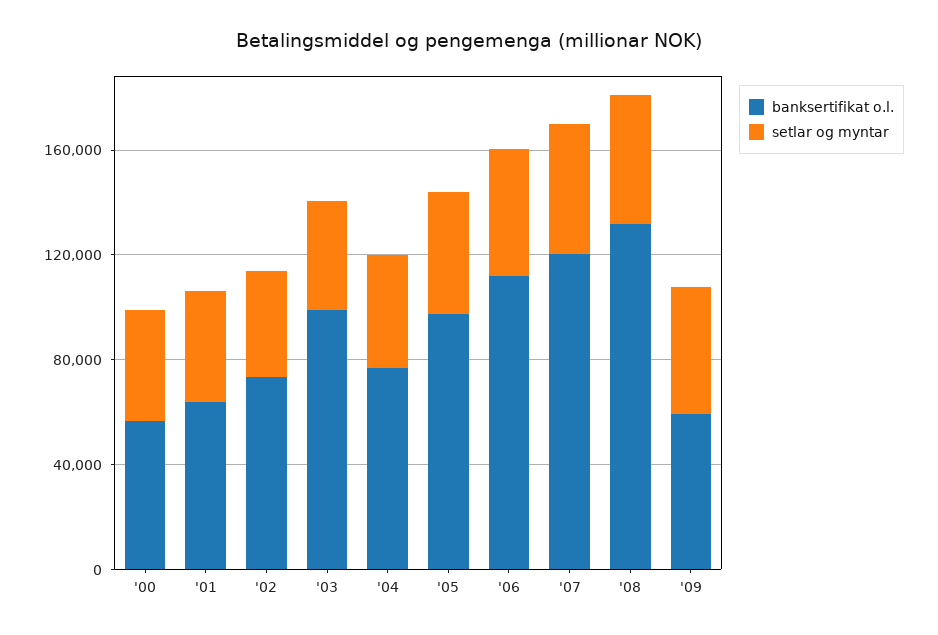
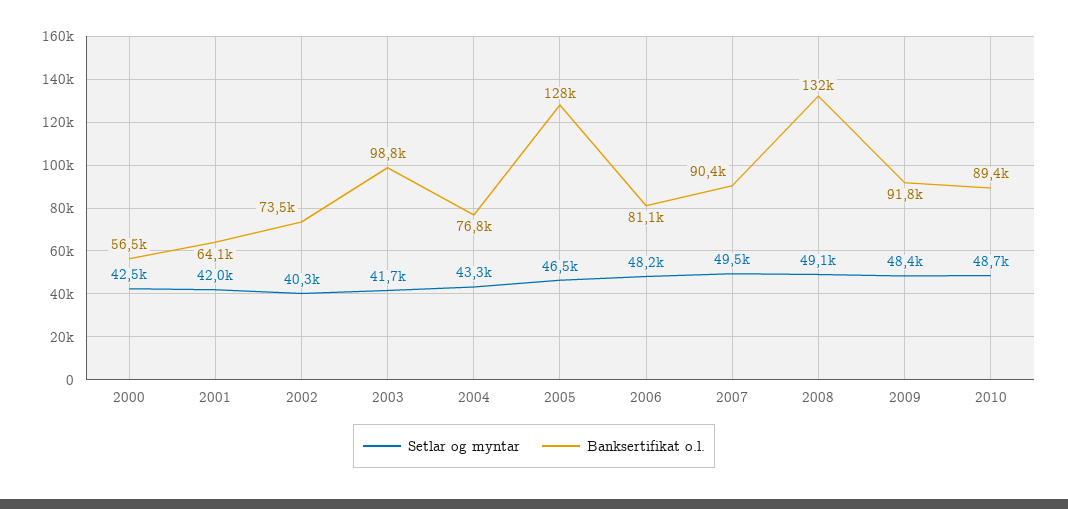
banksertifikat o.l., '05: 100000 -> 128000
banksertifikat o.l., '06: 110000 -> 81100
banksertifikat o.l., '07: 120000 -> 90400
banksertifikat o.l., '09: 60000 -> 91800
setlar og myntar, 2010: none -> 48700
banksertifikat o.l., 2010: none -> 89400

